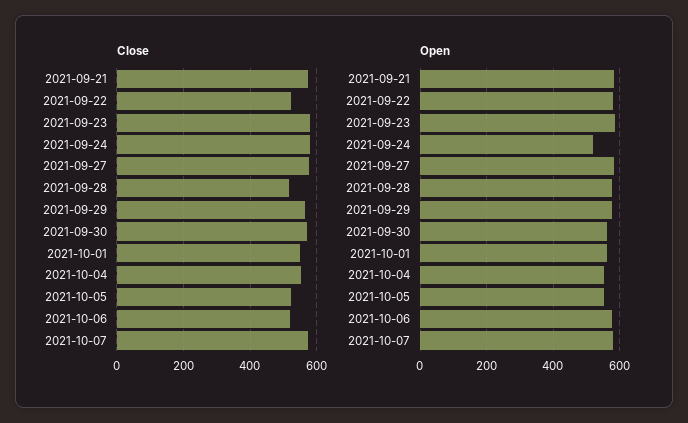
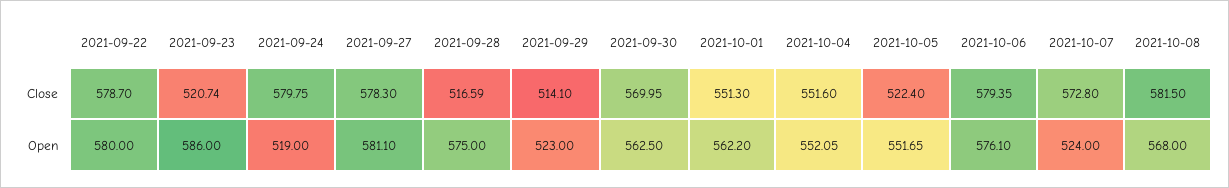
Close, 2021-09-21: 580 -> none
Close, 2021-09-22: 520 -> 578.7
Close, 2021-09-23: 580 -> 520.74
Close, 2021-09-29: 560 -> 514.1
Close, 2021-10-06: 520 -> 579.35
Open, 2021-09-21: 580 -> none
Open, 2021-09-29: 580 -> 523
Open, 2021-10-07: 580 -> 524
Close, 2021-10-08: none -> 581.5
Open, 2021-10-08: none -> 568

